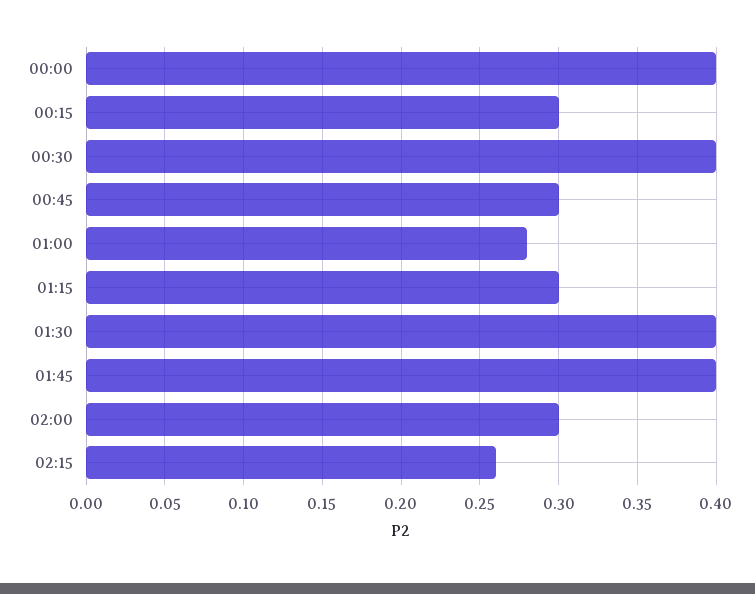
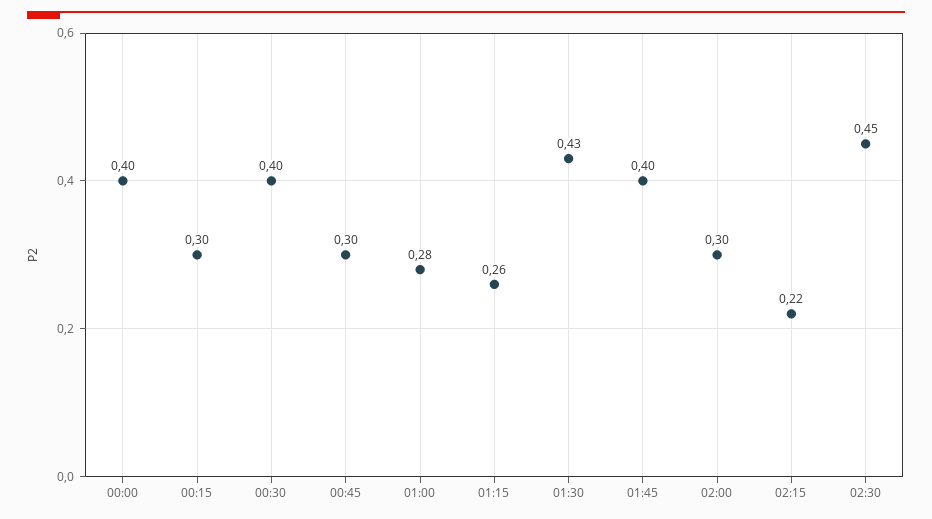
01:15: 0.3 -> 0.26
01:30: 0.4 -> 0.43
02:15: 0.26 -> 0.22
02:30: none -> 0.45

